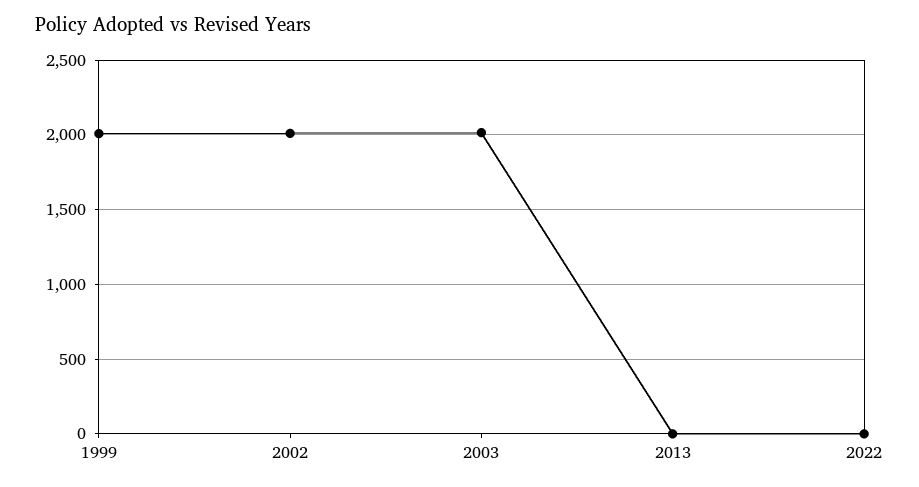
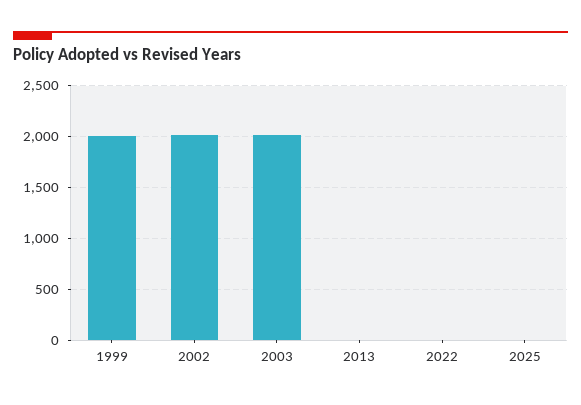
2025: none -> 0

